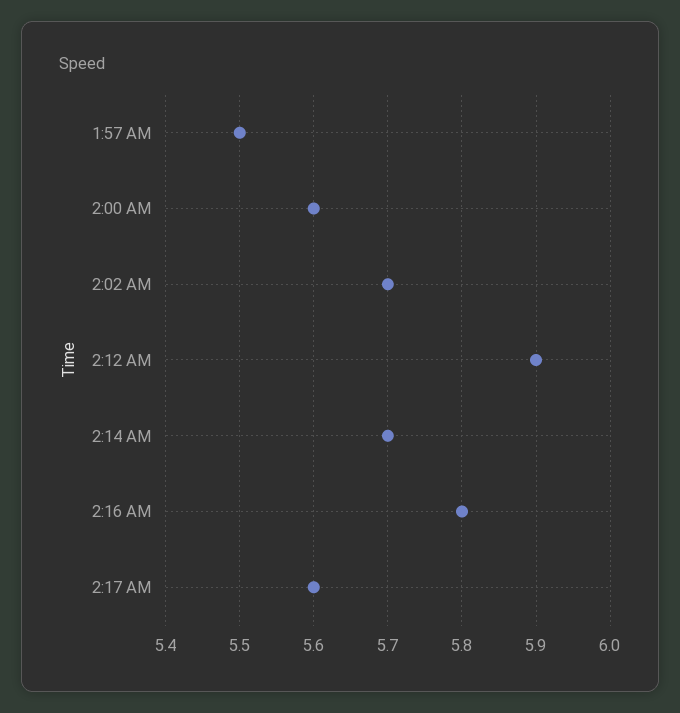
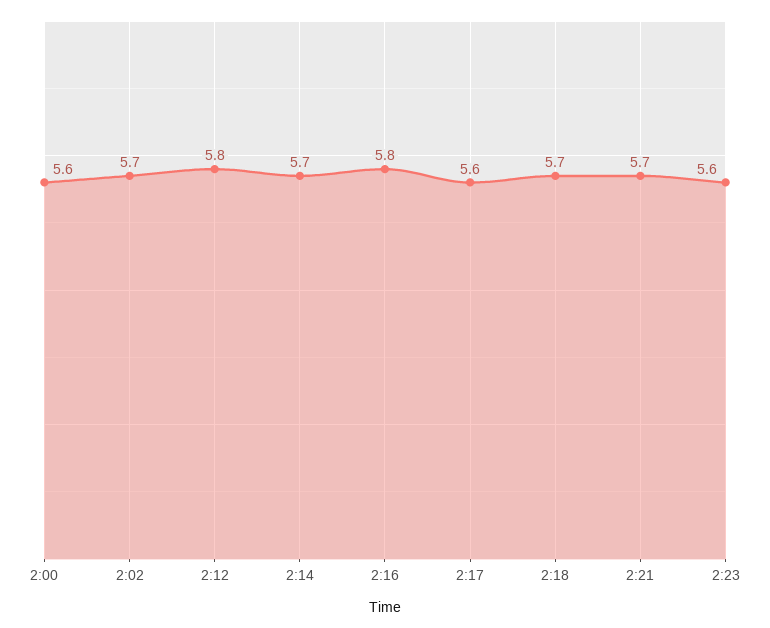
1:57 AM: 5.5 -> none
2:12 AM: 5.9 -> 5.8
2:18: none -> 5.7
2:21: none -> 5.7
2:23: none -> 5.6

